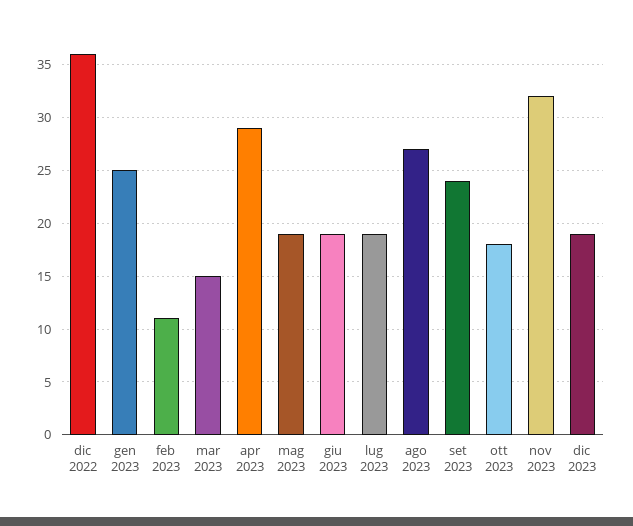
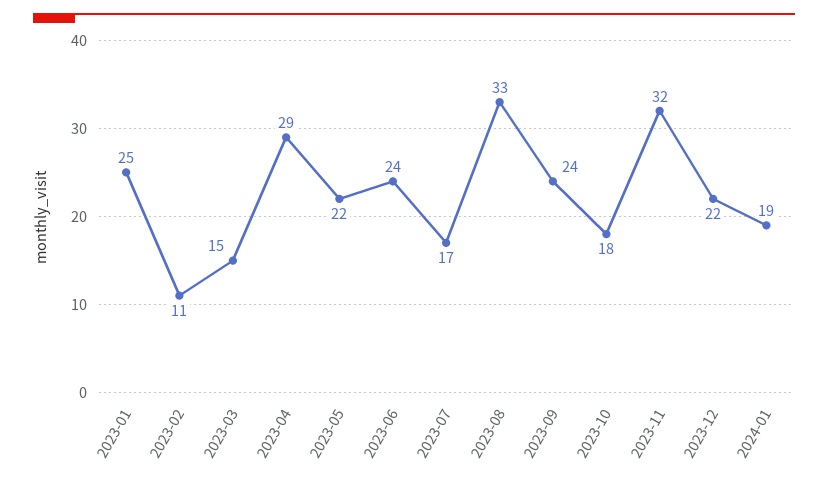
dic 2022: 36 -> none
mag 2023: 19 -> 22
giu 2023: 19 -> 24
lug 2023: 19 -> 17
ago 2023: 27 -> 33
dic 2023: 19 -> 22
2024-01: none -> 19

